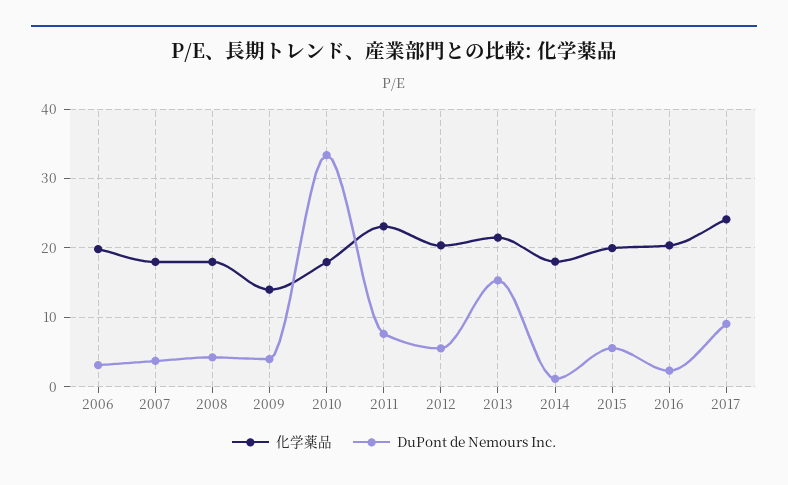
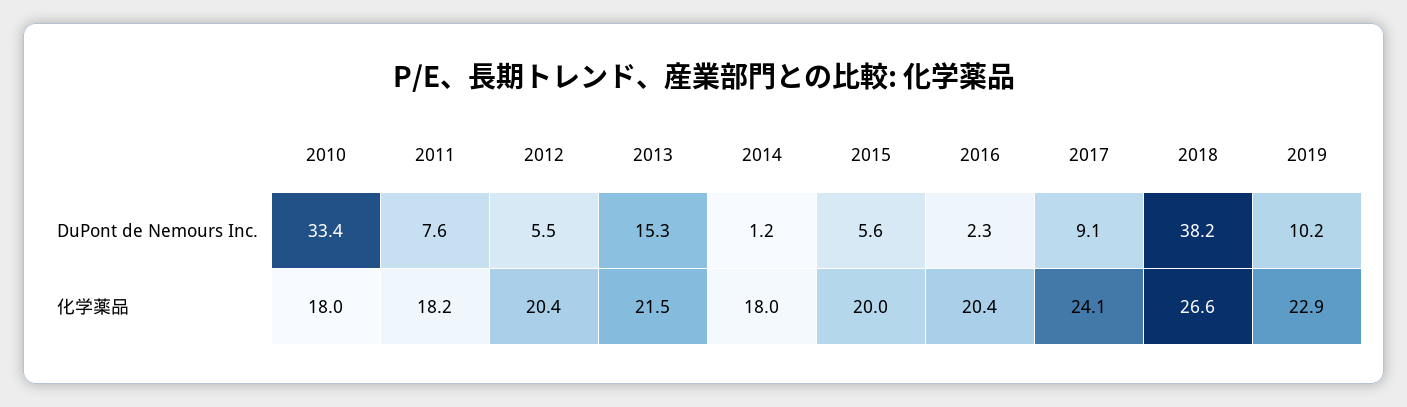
化学薬品, 2006: 20 -> none
DuPont de Nemours Inc., 2006: 3 -> none
化学薬品, 2007: 18 -> none
DuPont de Nemours Inc., 2007: 4 -> none
化学薬品, 2008: 18 -> none
DuPont de Nemours Inc., 2008: 4 -> none
化学薬品, 2009: 14 -> none
DuPont de Nemours Inc., 2009: 4 -> none
化学薬品, 2011: 23 -> 18.2
DuPont de Nemours Inc., 2018: none -> 38.2
DuPont de Nemours Inc., 2019: none -> 10.2
化学薬品, 2018: none -> 26.6
化学薬品, 2019: none -> 22.9

